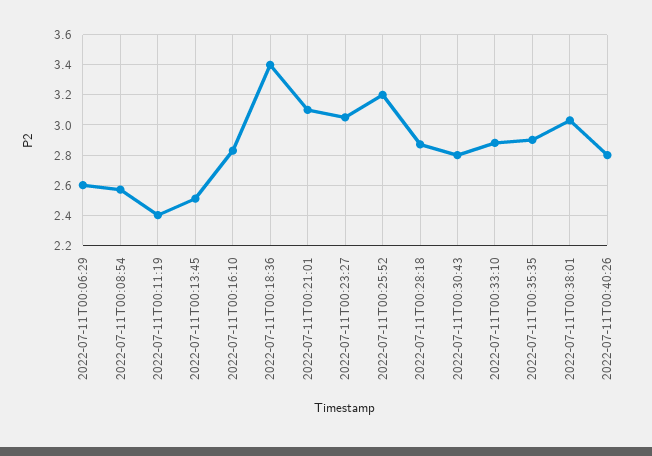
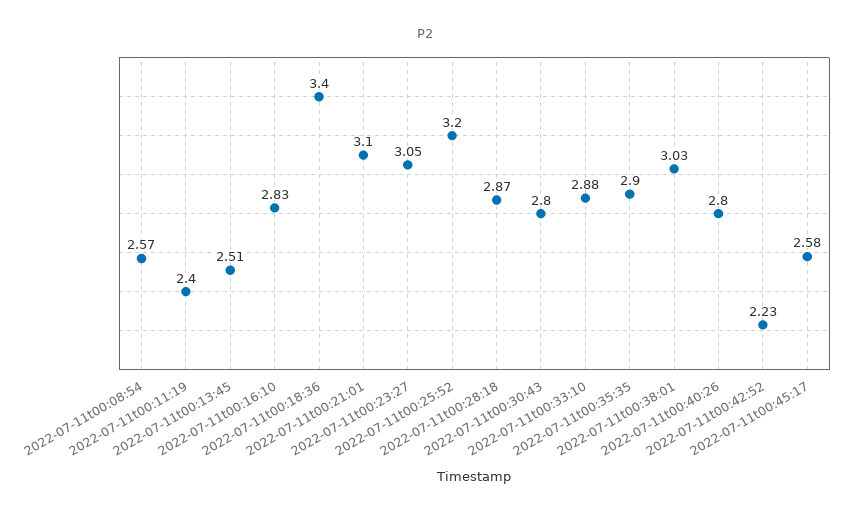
2022-07-11T00:06:29: 2.6 -> none
2022-07-11t00:42:52: none -> 2.23
2022-07-11t00:45:17: none -> 2.58

